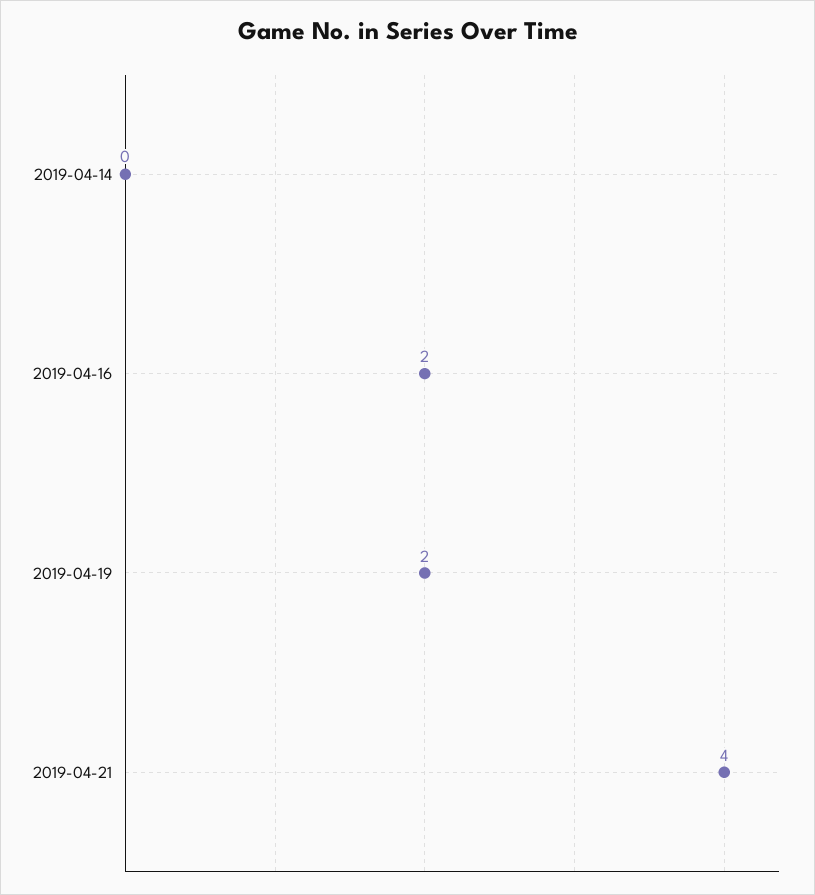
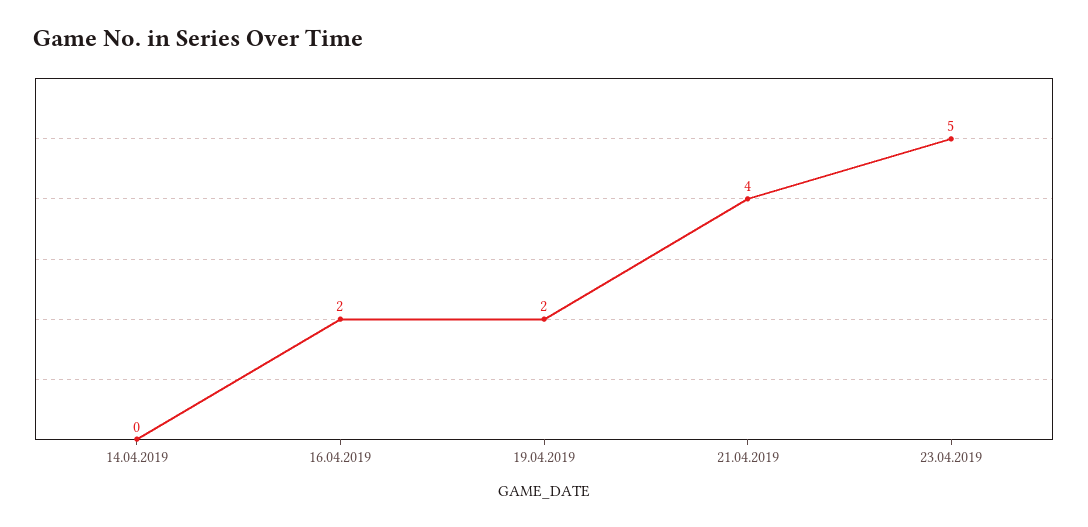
23.04.2019: none -> 5

